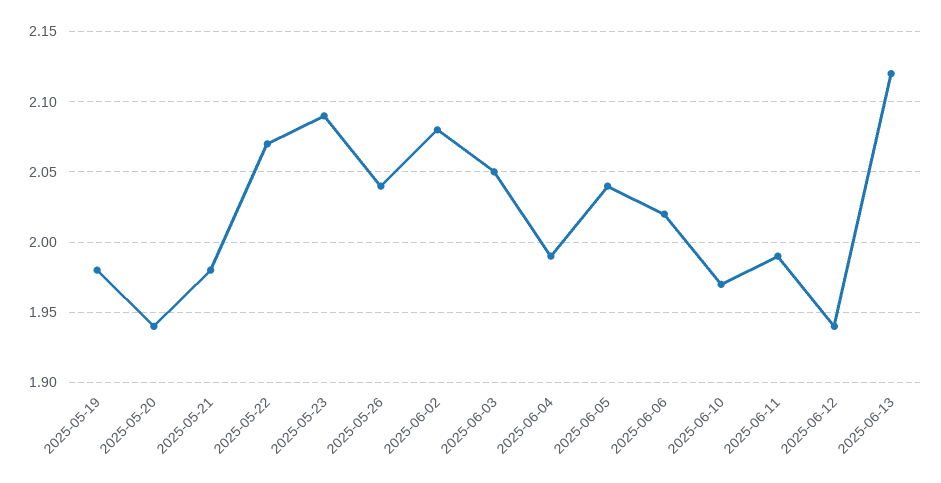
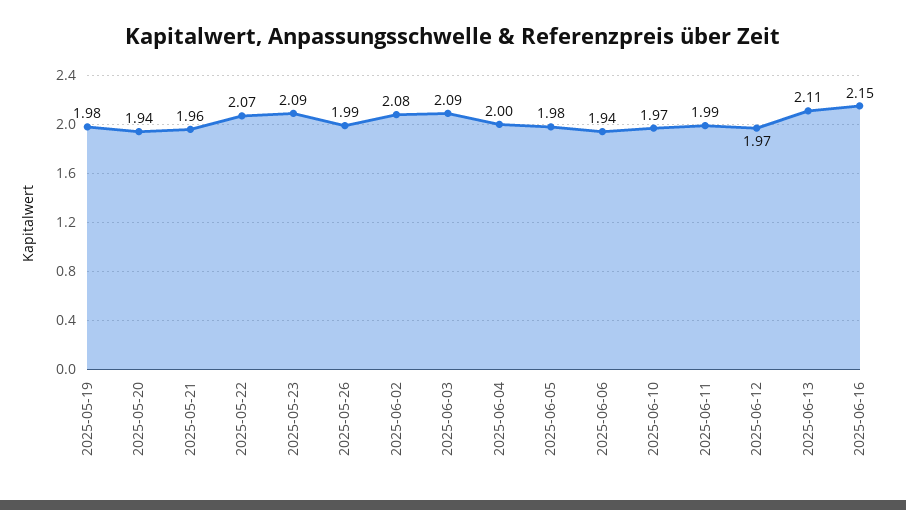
2025-05-21: 1.98 -> 1.96
2025-05-26: 2.04 -> 1.99
2025-06-03: 2.05 -> 2.09
2025-06-04: 1.99 -> 2
2025-06-05: 2.04 -> 1.98
2025-06-06: 2.02 -> 1.94
2025-06-12: 1.94 -> 1.97
2025-06-13: 2.12 -> 2.11
2025-06-16: none -> 2.15

